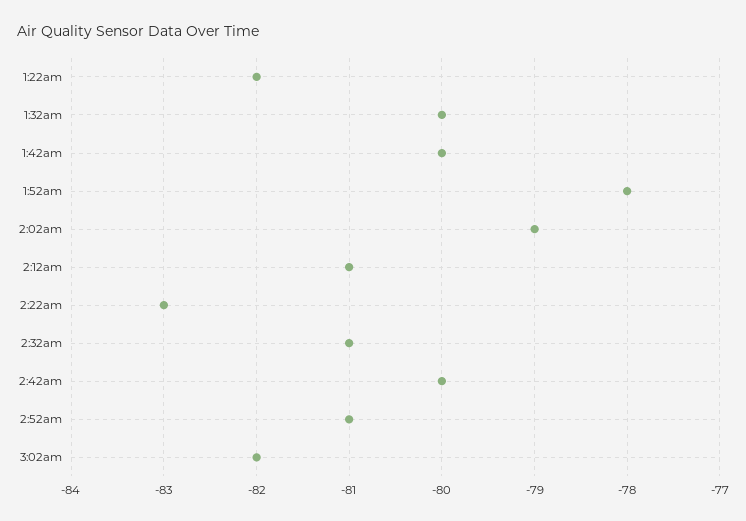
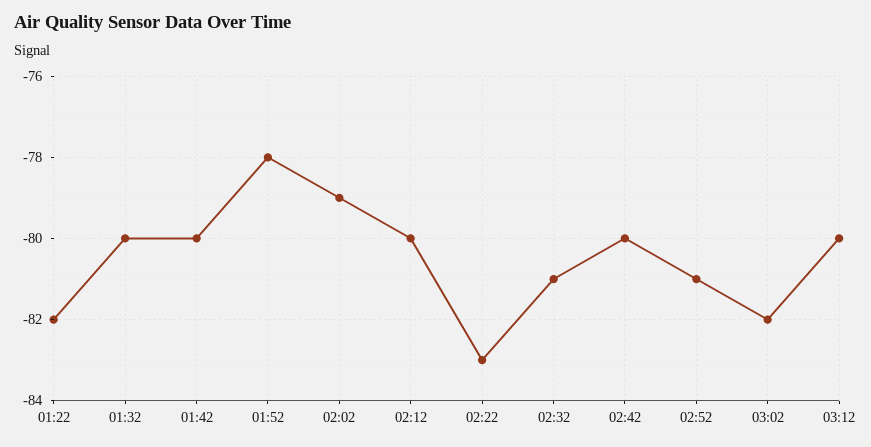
2:12am: -81 -> -80
03:12: none -> -80

